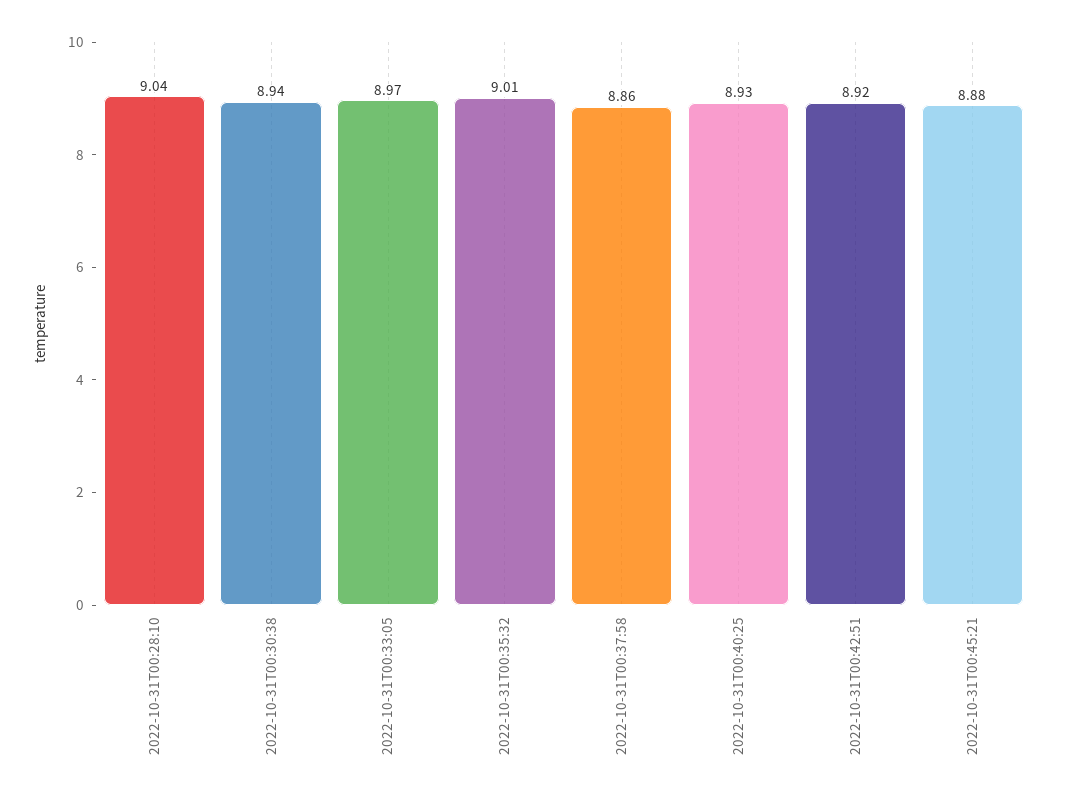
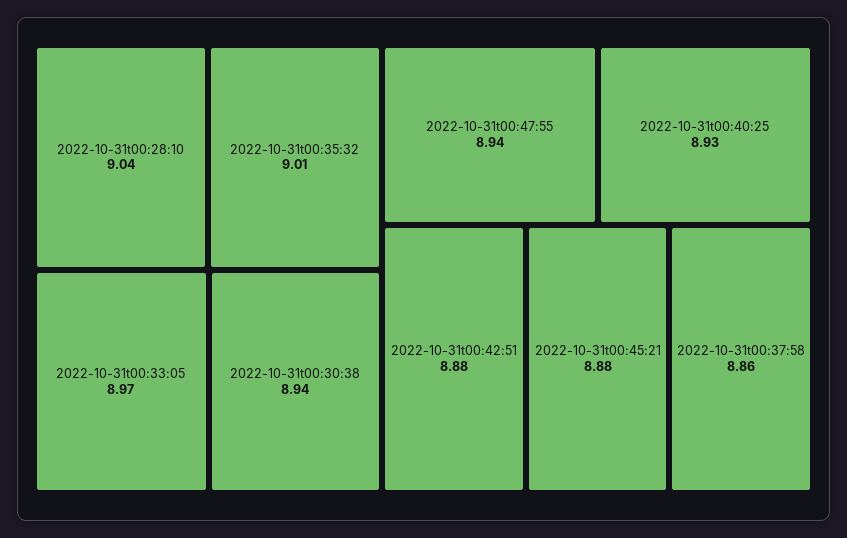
2022-10-31T00:42:51: 8.92 -> 8.88
2022-10-31t00:47:55: none -> 8.94

